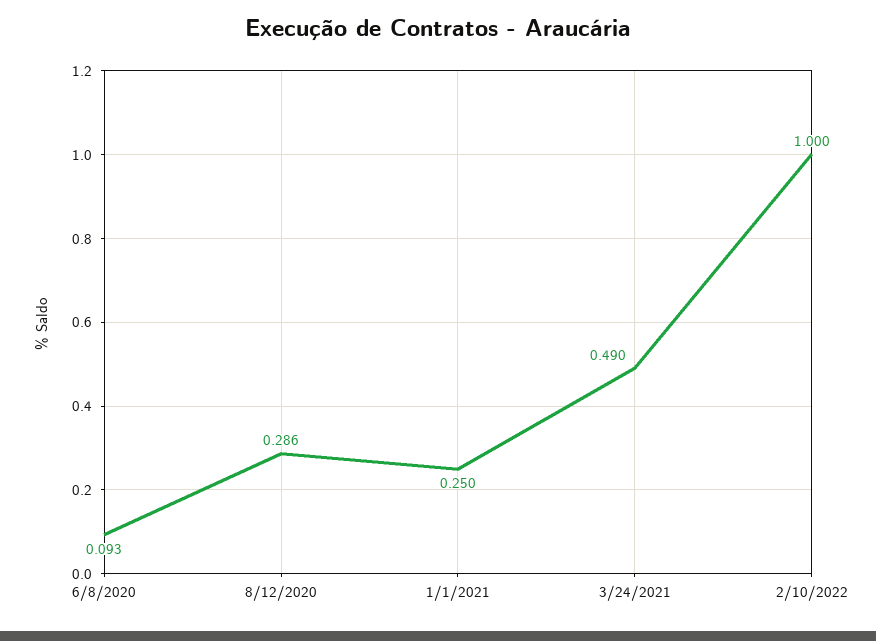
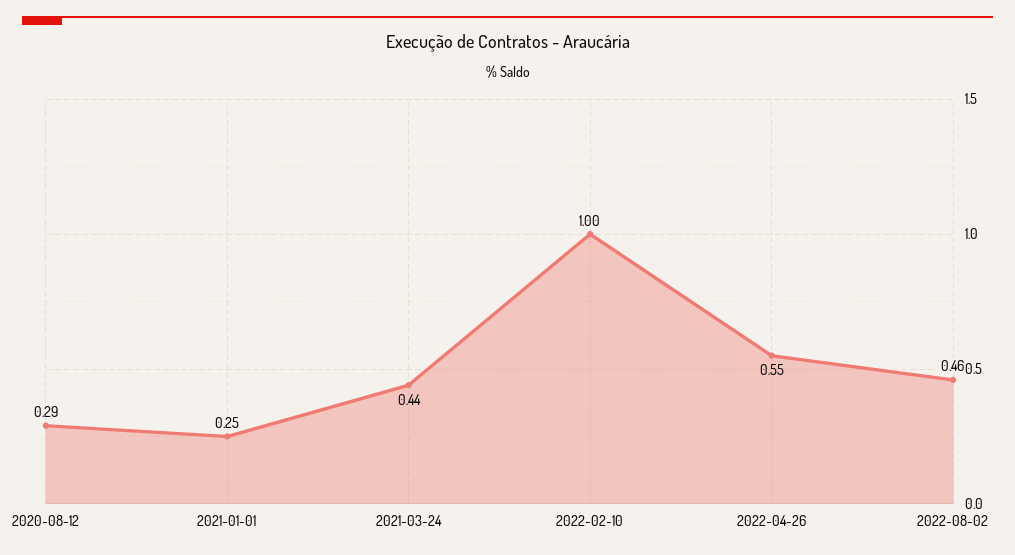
6/8/2020: 0.093 -> none
3/24/2021: 0.49 -> 0.44
2022-04-26: none -> 0.55
2022-08-02: none -> 0.46

